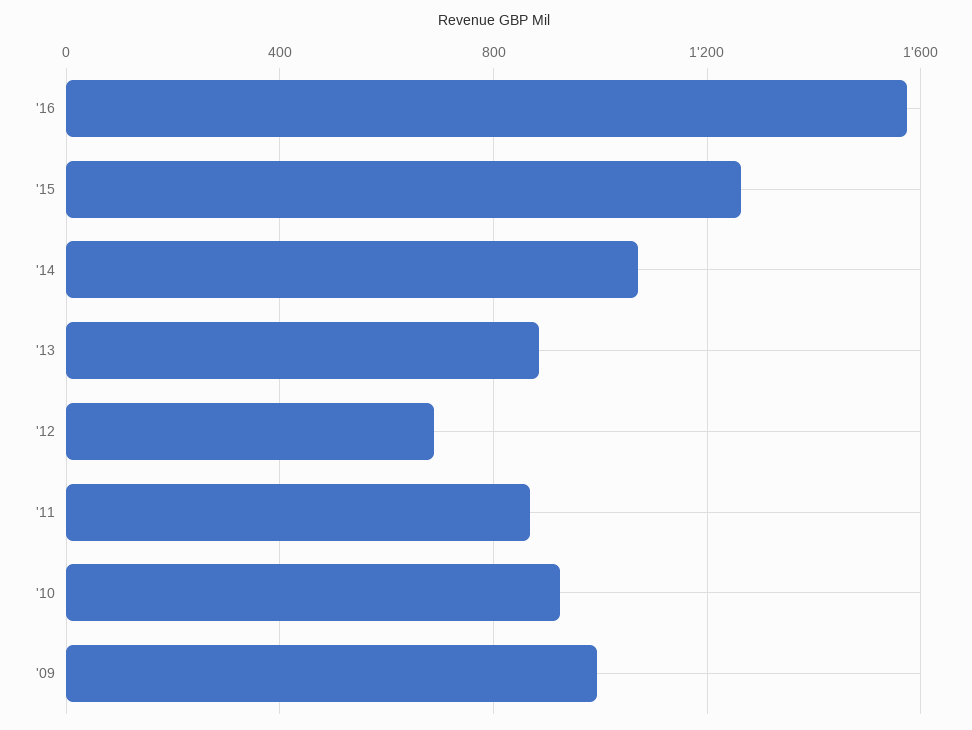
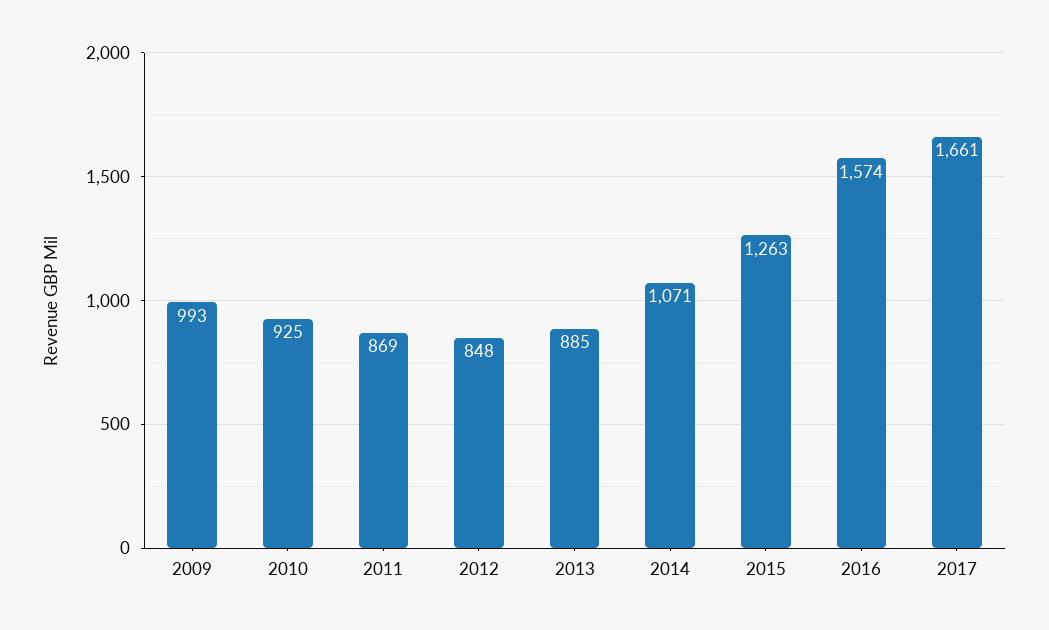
'12: 700 -> 848
2017: none -> 1661

